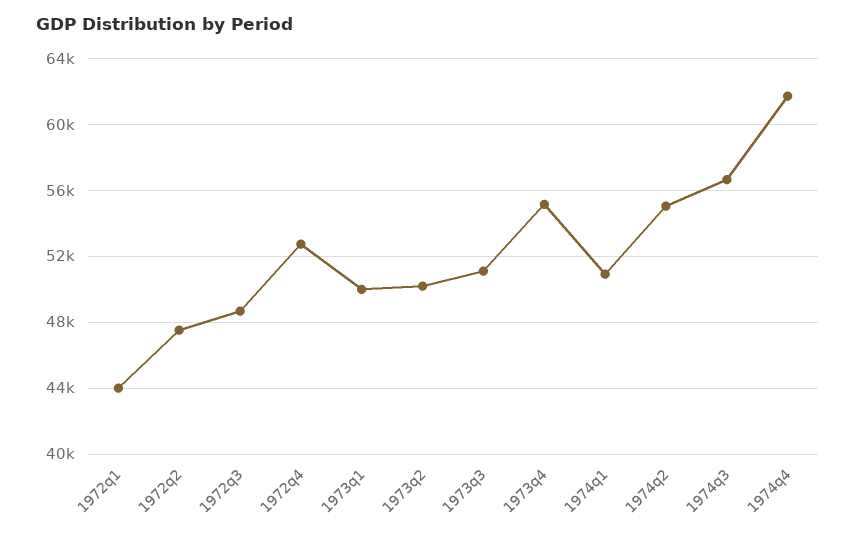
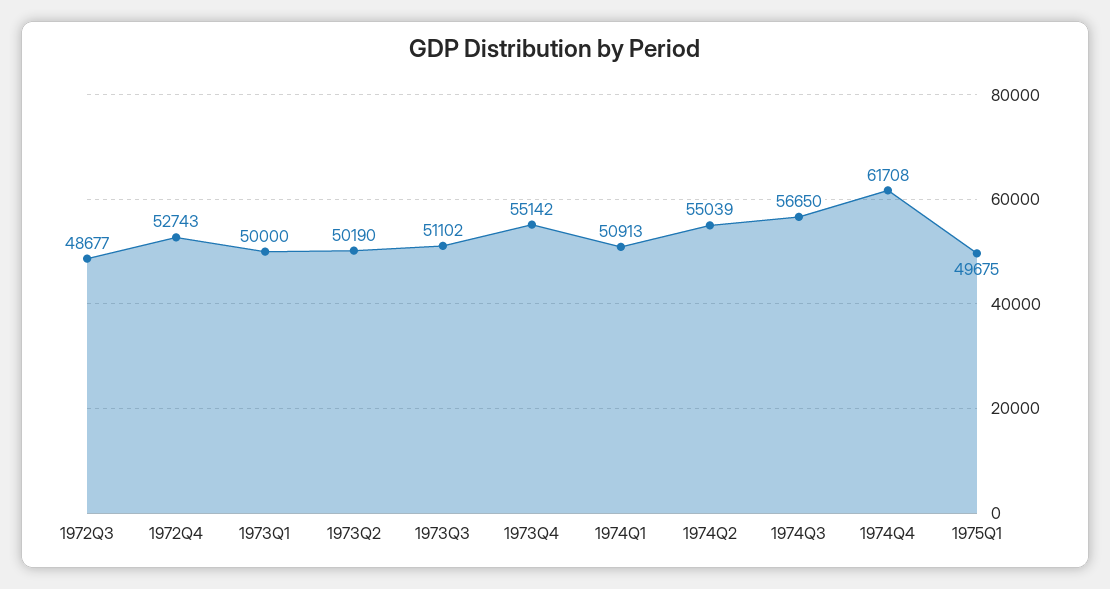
1972q1: 44000 -> none
1972q2: 47500 -> none
1975Q1: none -> 49675

